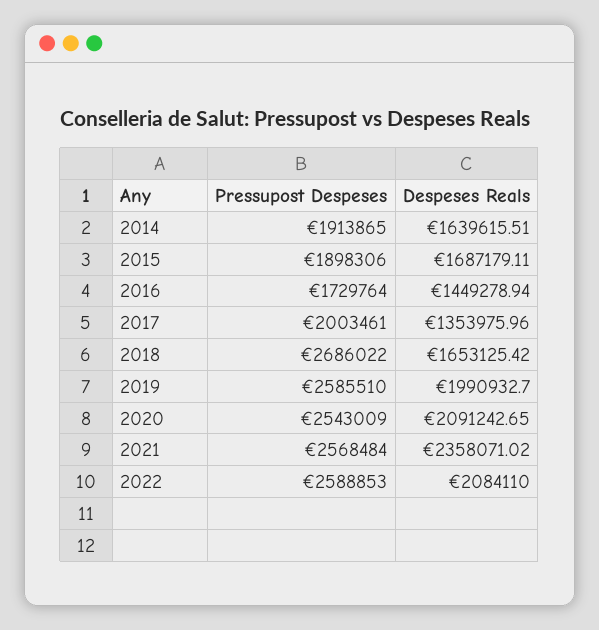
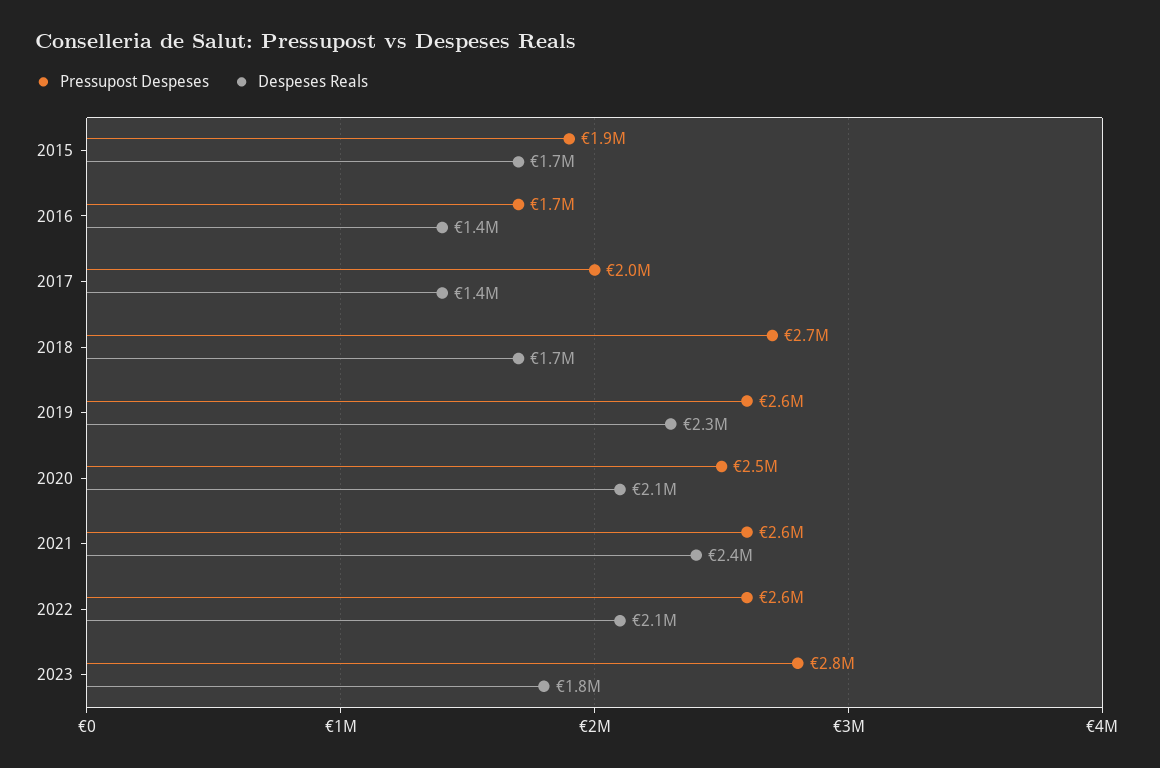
Pressupost Despeses, 2014: 1913865 -> none
Despeses Reals, 2014: 1639615.51 -> none
Despeses Reals, 2019: 1990932.7 -> 2300000
Pressupost Despeses, 2023: none -> 2800000
Despeses Reals, 2023: none -> 1800000

